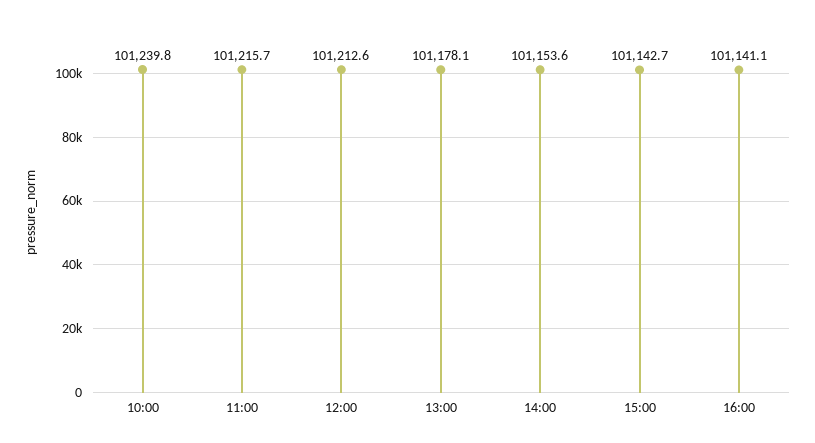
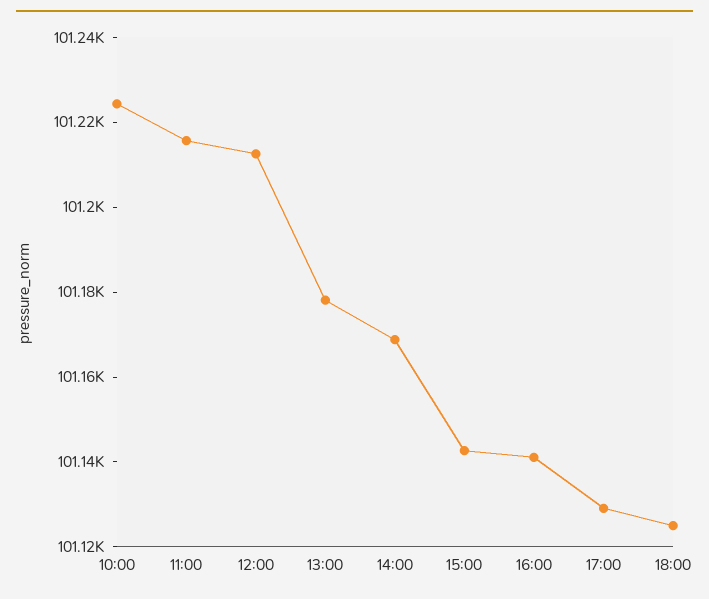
10:00: 101239.8 -> 101225
14:00: 101153.6 -> 101170
17:00: none -> 101130
18:00: none -> 101125

